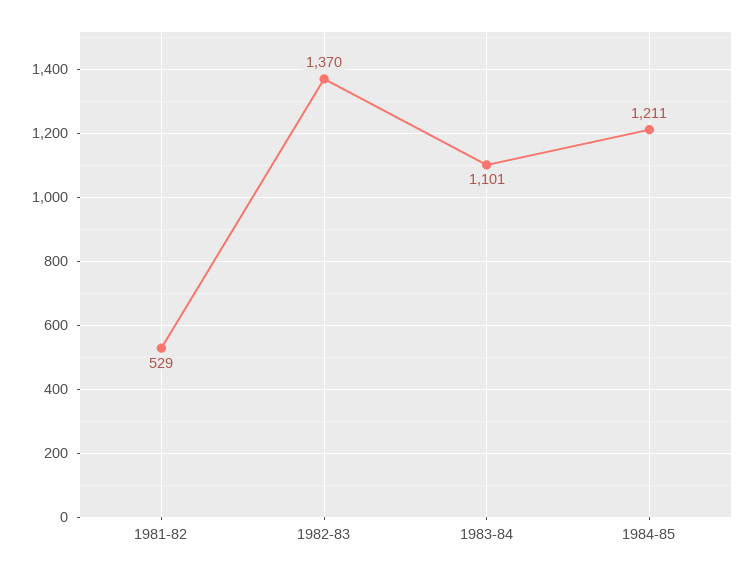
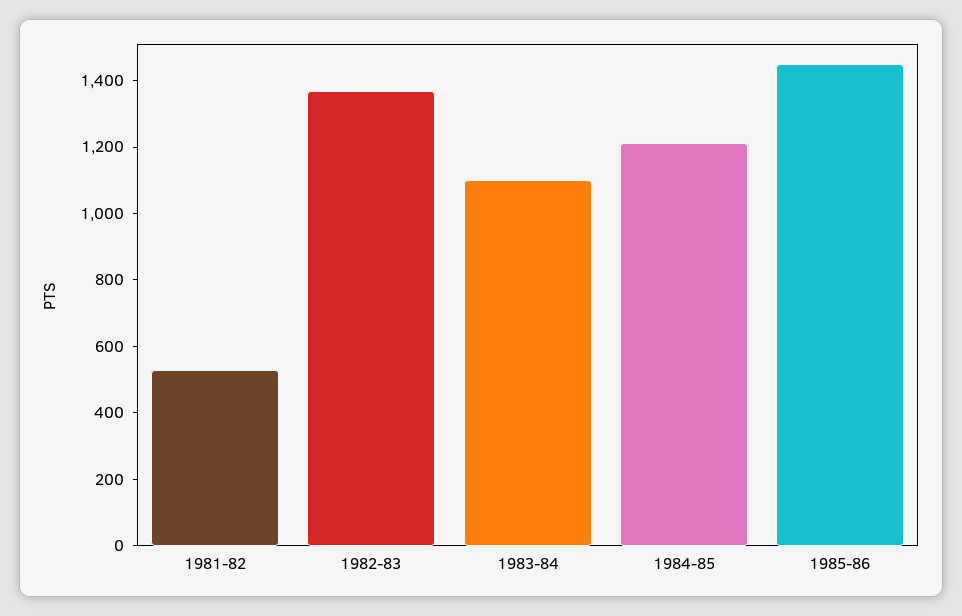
1985-86: none -> 1450

